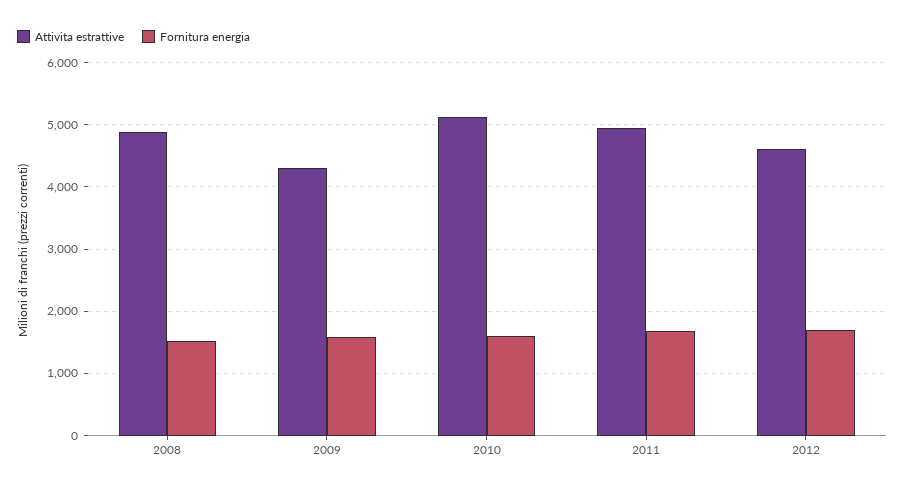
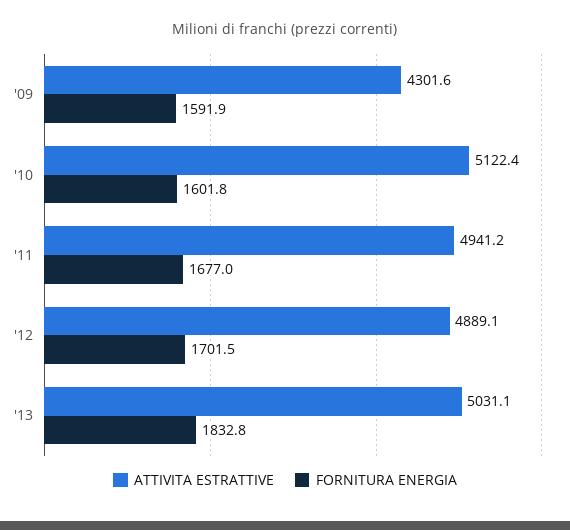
Attivita estrattive, 2008: 4900 -> none
Fornitura energia, 2008: 1500 -> none
Attivita estrattive, 2012: 4600 -> 4889.1
Attivita estrattive, '13: none -> 5031.1
Fornitura energia, '13: none -> 1832.8

